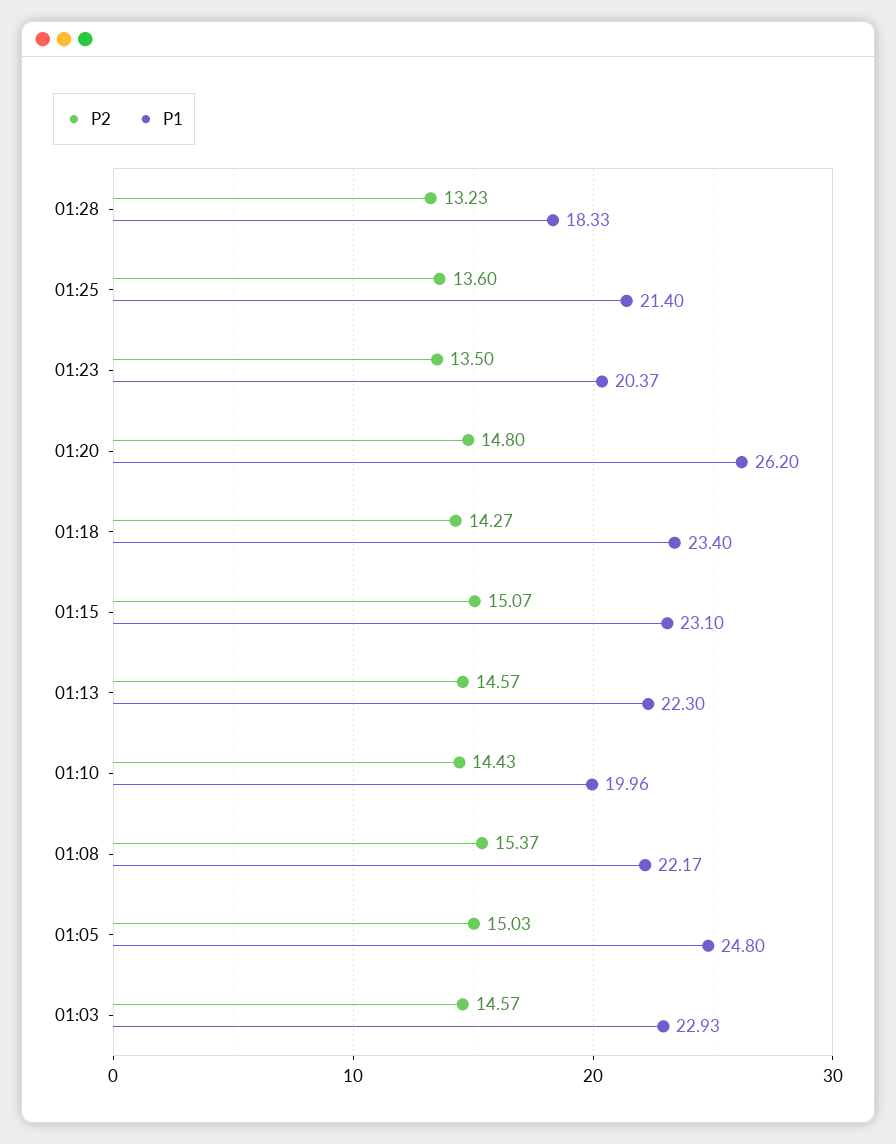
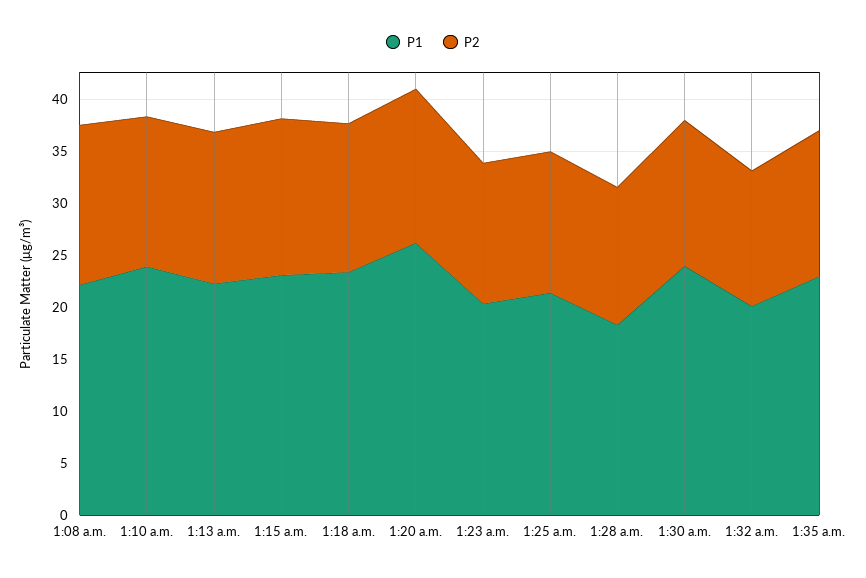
P1, 01:10: 19.96 -> 24
P2, 01:05: 15.03 -> none
P1, 01:05: 24.8 -> none
P2, 01:03: 14.57 -> none
P1, 01:03: 22.93 -> none
P1, 1:30 a.m.: none -> 24
P2, 1:30 a.m.: none -> 14
P1, 1:32 a.m.: none -> 20
P2, 1:32 a.m.: none -> 13
P1, 1:35 a.m.: none -> 23
P2, 1:35 a.m.: none -> 14

